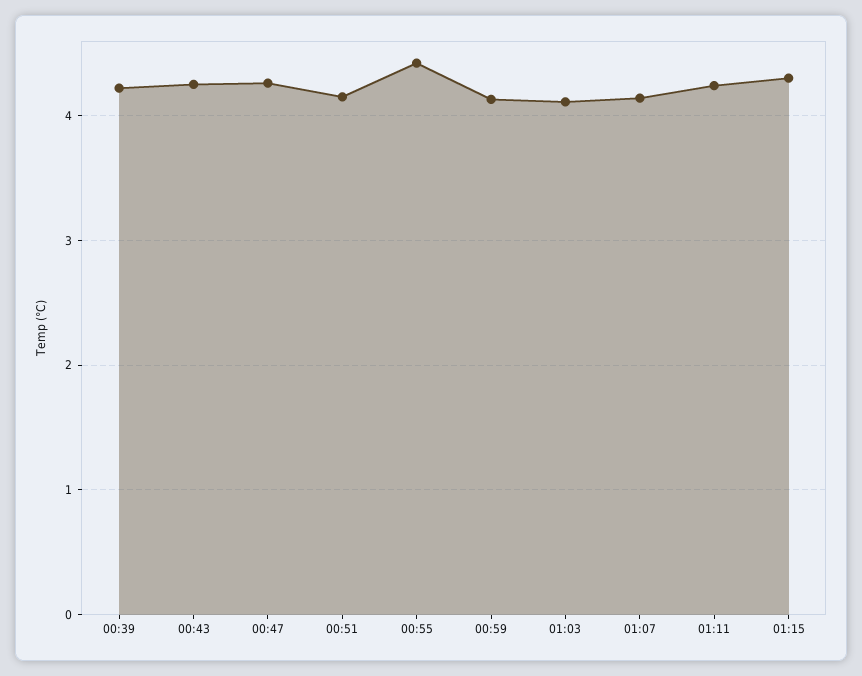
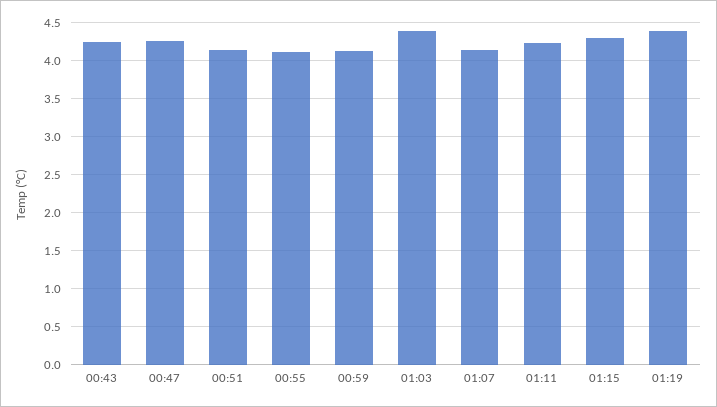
00:39: 4.2 -> none
00:55: 4.4 -> 4.1
01:03: 4.1 -> 4.4
01:19: none -> 4.4

